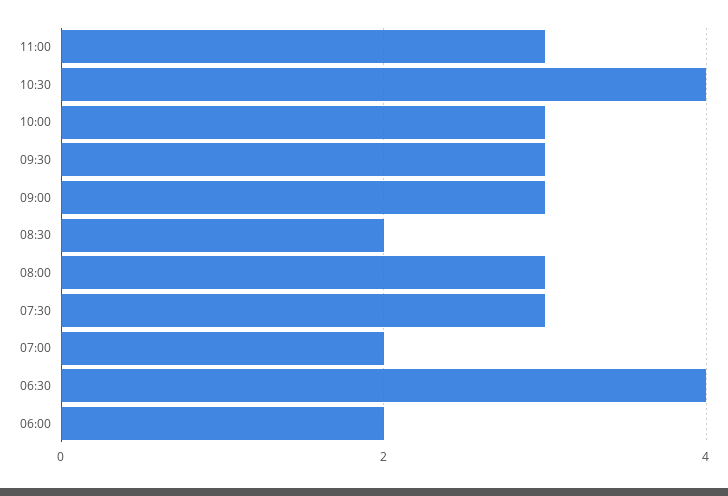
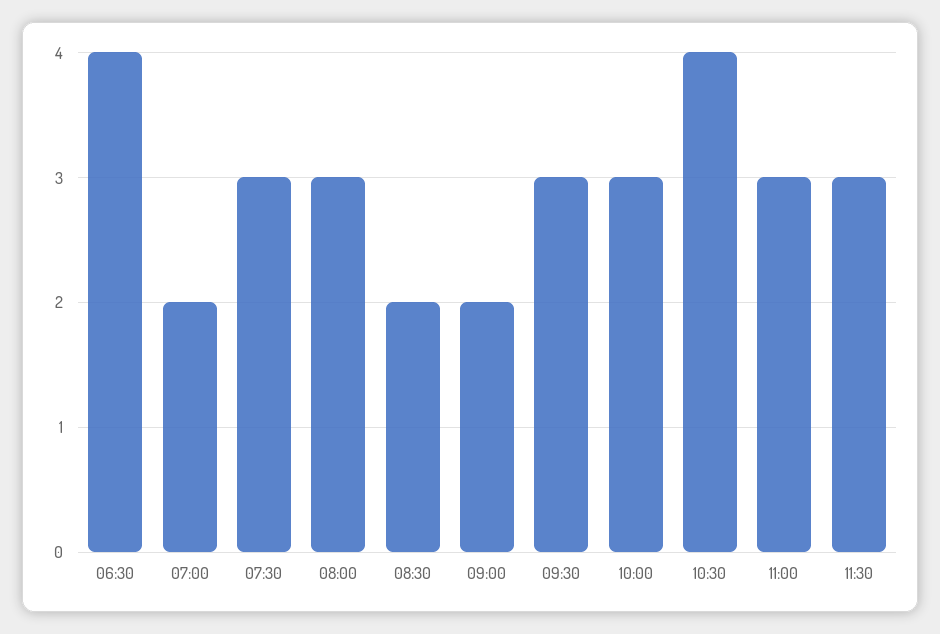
09:00: 3 -> 2
06:00: 2 -> none
11:30: none -> 3

